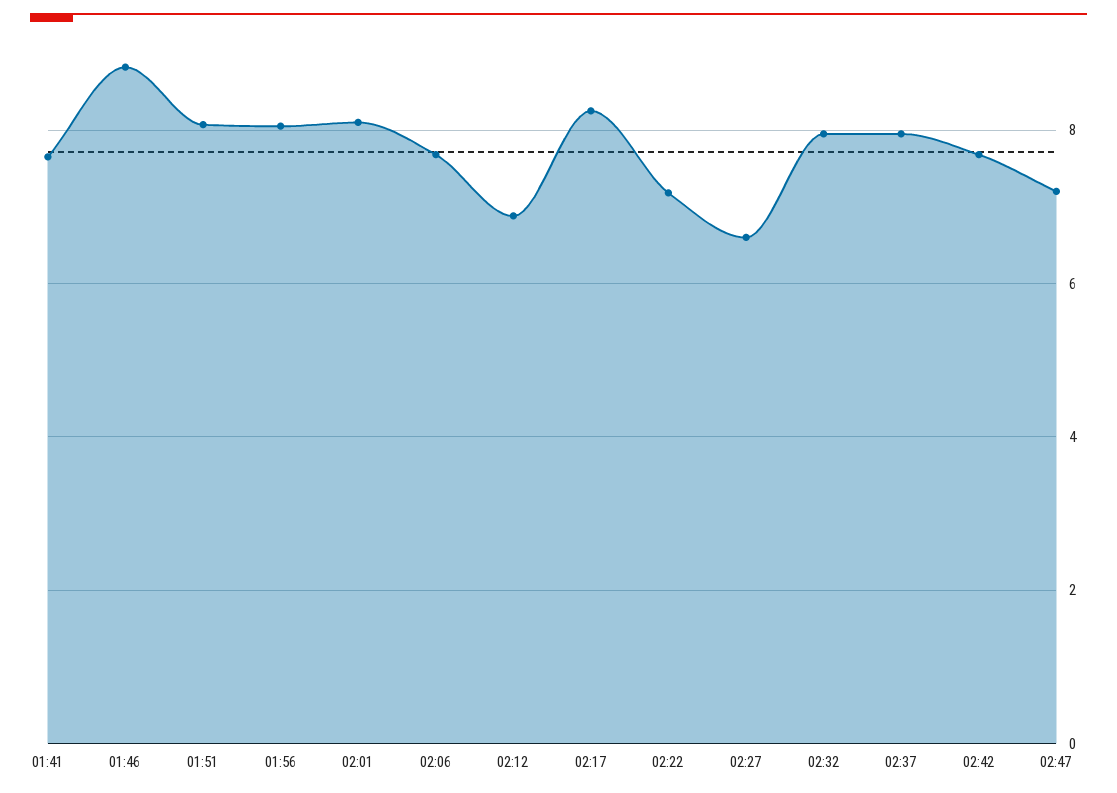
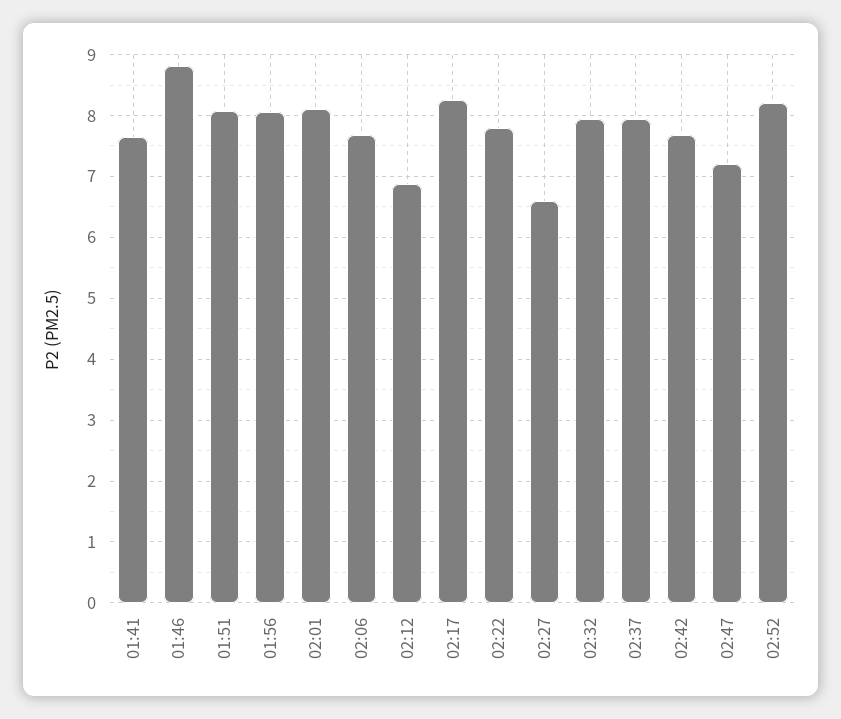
02:22: 7.2 -> 7.8
02:52: none -> 8.2

